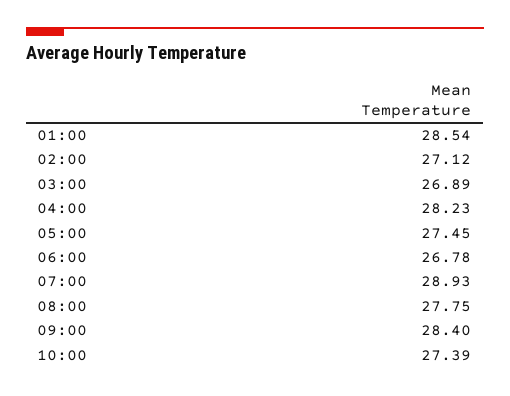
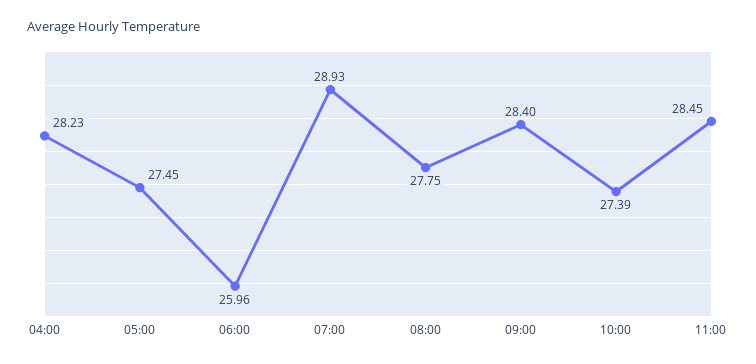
01:00: 28.54 -> none
02:00: 27.12 -> none
03:00: 26.89 -> none
06:00: 26.78 -> 25.96
11:00: none -> 28.45

